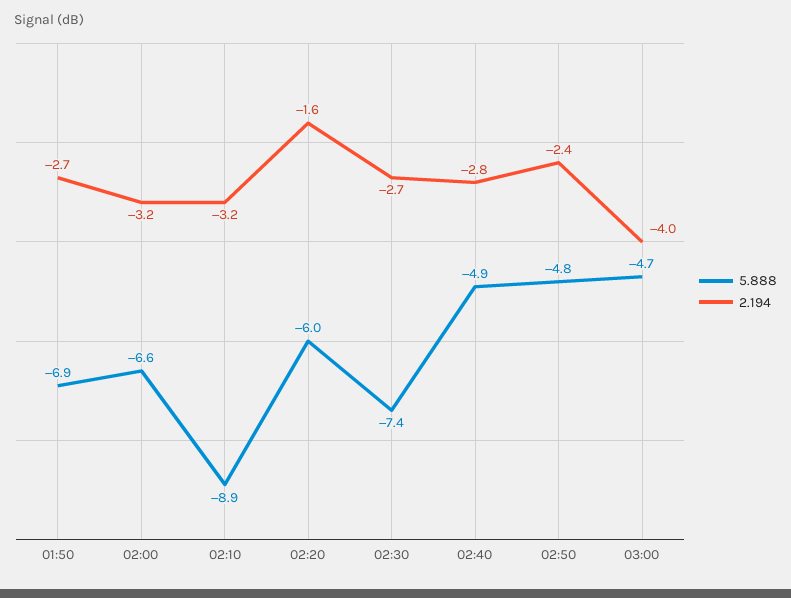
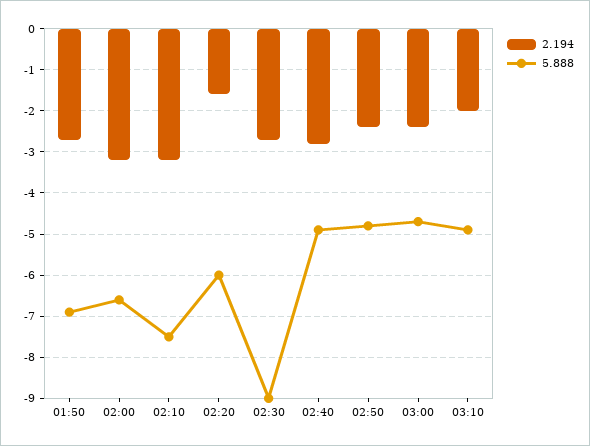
5.888, 02:10: -8.9 -> -7.5
5.888, 02:30: -7.4 -> -9
2.194, 03:00: -4 -> -2.5
2.194, 03:10: none -> -2
5.888, 03:10: none -> -5

